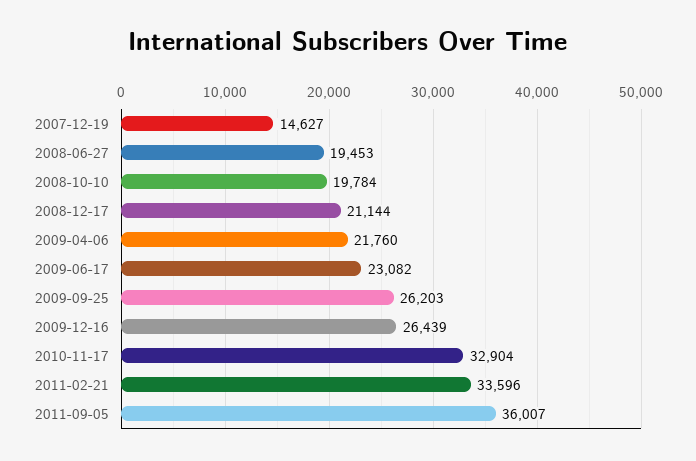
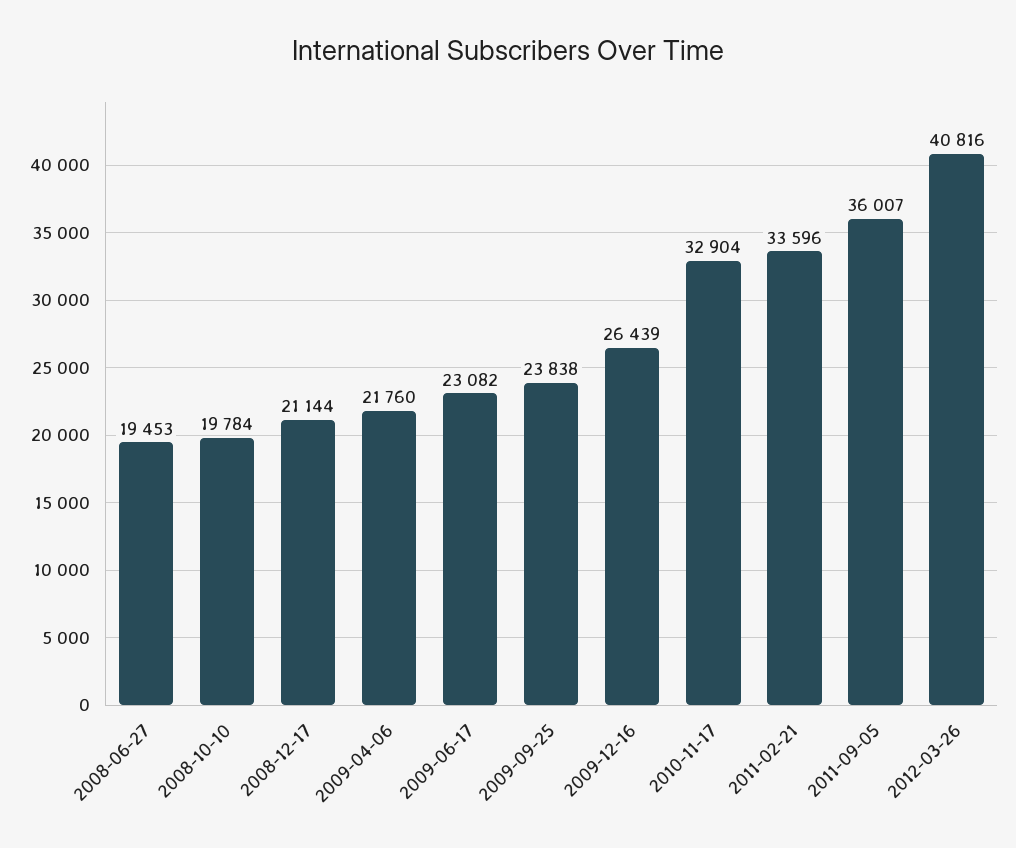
2007-12-19: 14627 -> none
2009-09-25: 26203 -> 23838
2012-03-26: none -> 40816

